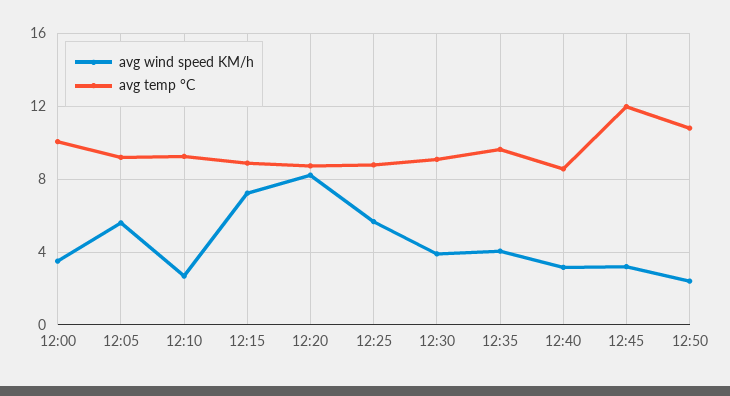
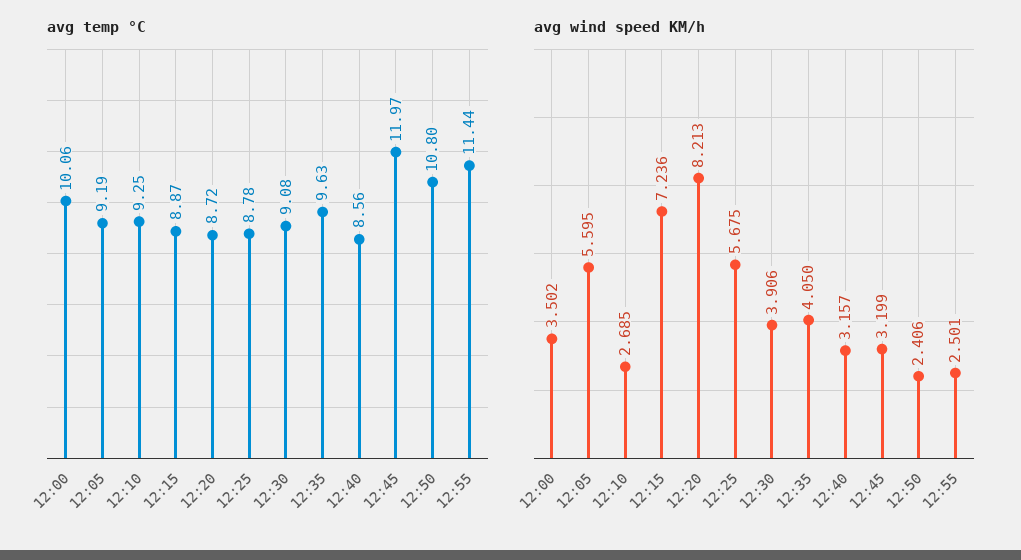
avg temp °C, 12:55: none -> 11.44
avg wind speed KM/h, 12:55: none -> 2.501

